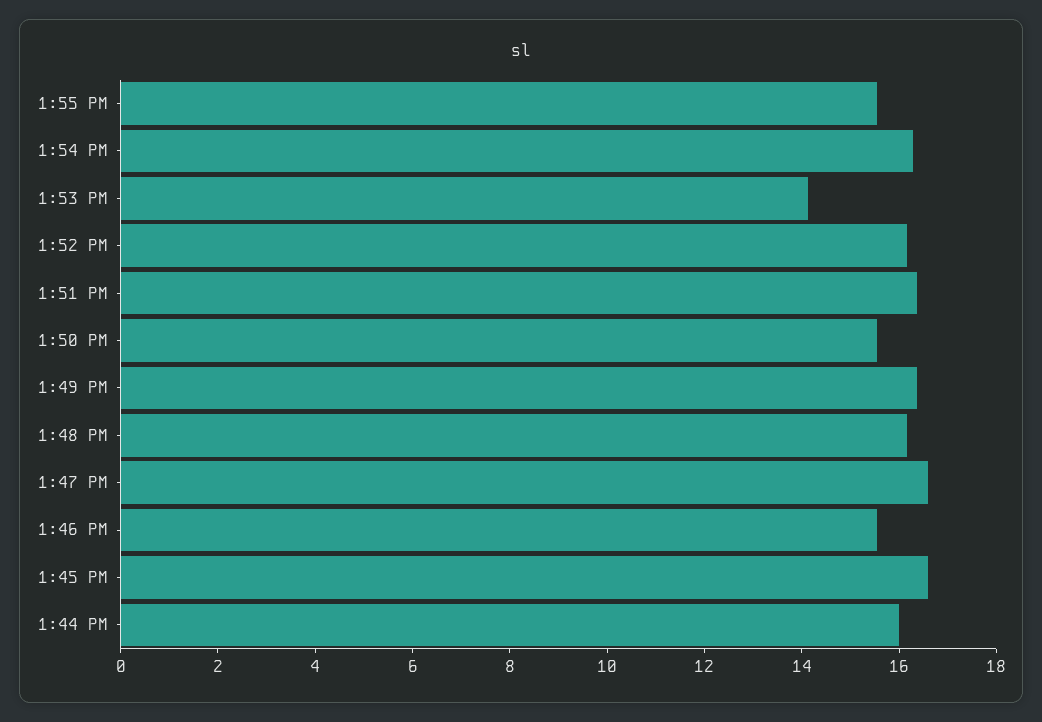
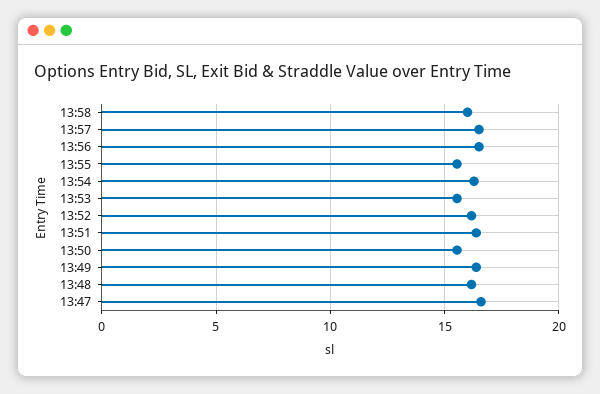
1:53 PM: 14 -> 15.5
1:46 PM: 15.5 -> none
1:45 PM: 16.5 -> none
1:44 PM: 16 -> none
13:58: none -> 16
13:57: none -> 16.5
13:56: none -> 16.5

